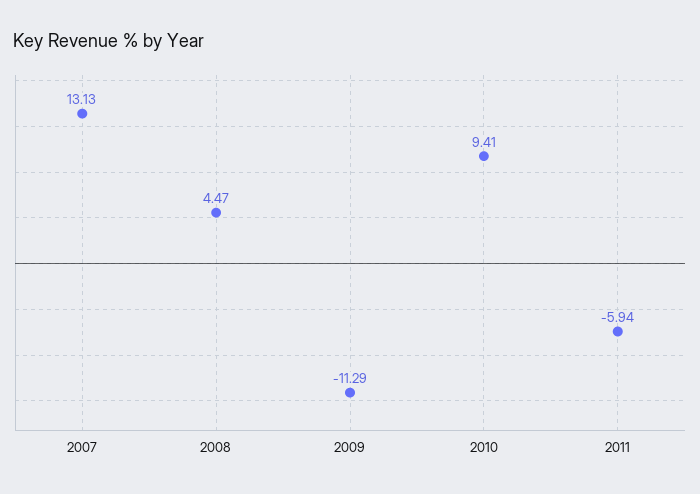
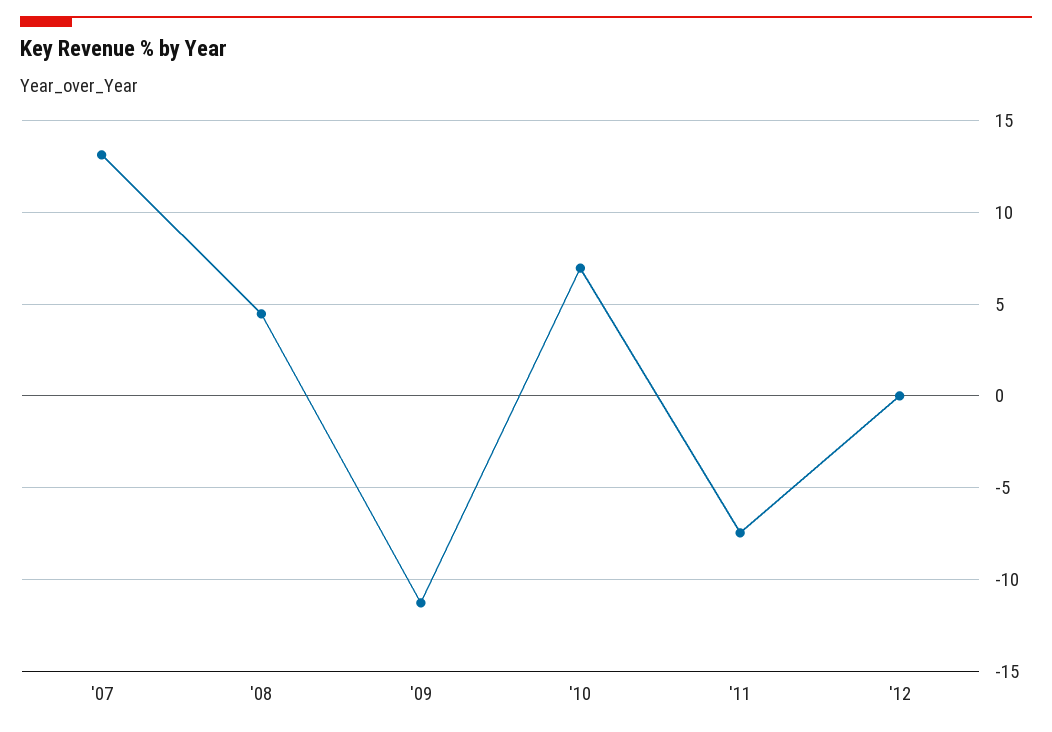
2010: 9.41 -> 7
2011: -5.94 -> -7.5
'12: none -> 0

